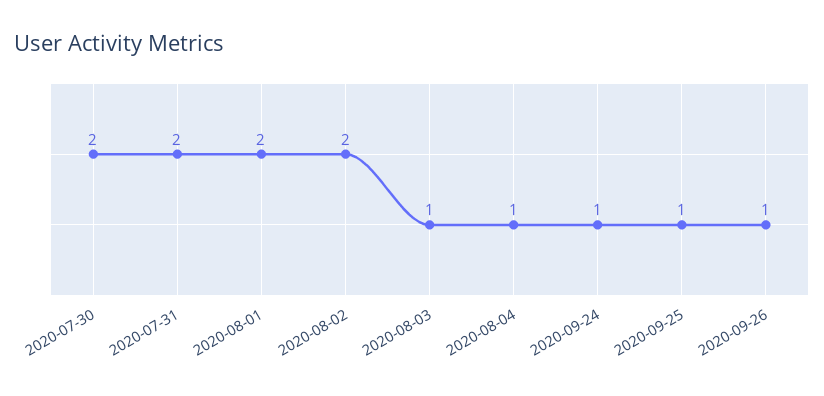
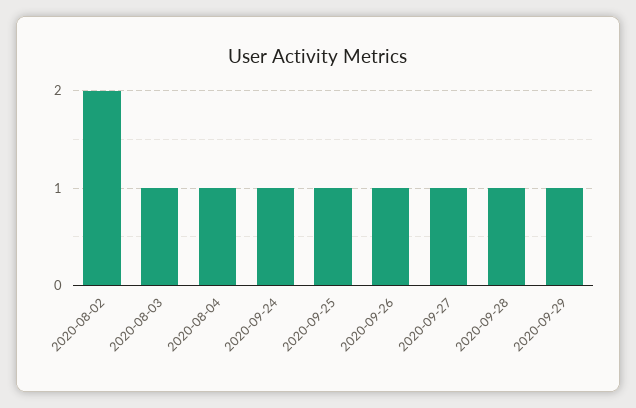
2020-07-30: 2 -> none
2020-07-31: 2 -> none
2020-08-01: 2 -> none
2020-09-27: none -> 1
2020-09-28: none -> 1
2020-09-29: none -> 1

